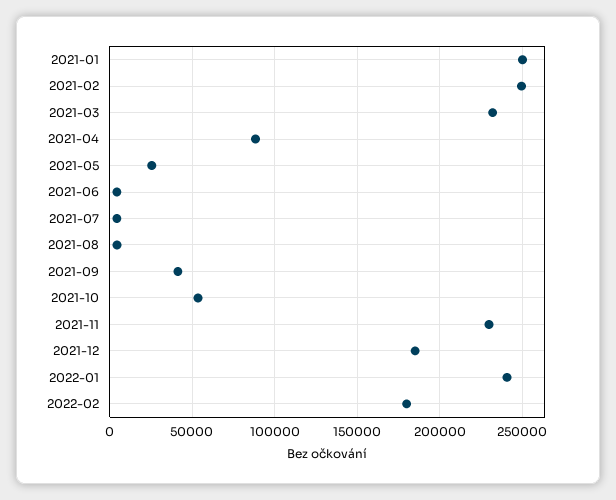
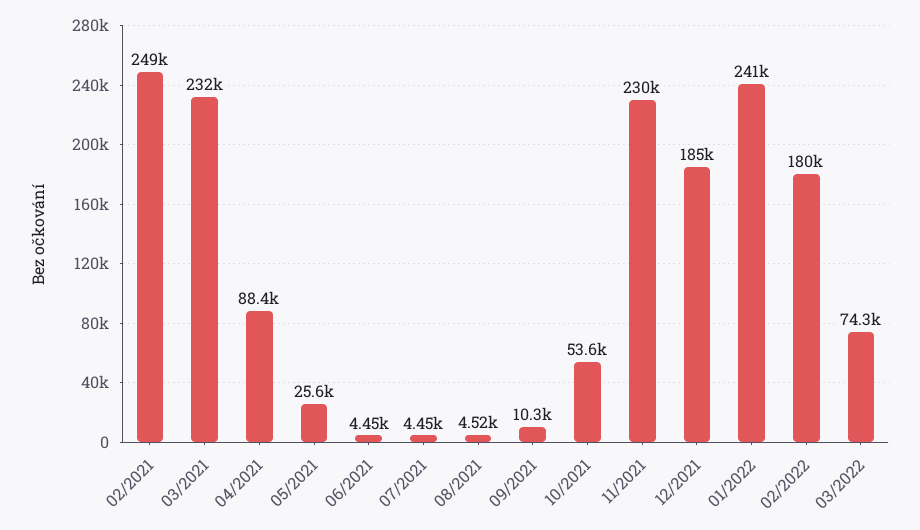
2021-01: 250000 -> none
2021-09: 40000 -> 10300
03/2022: none -> 74300

